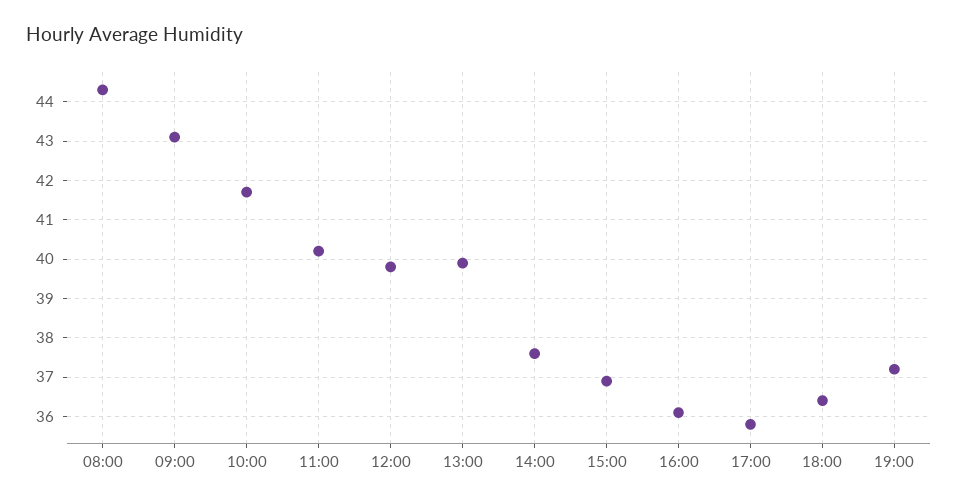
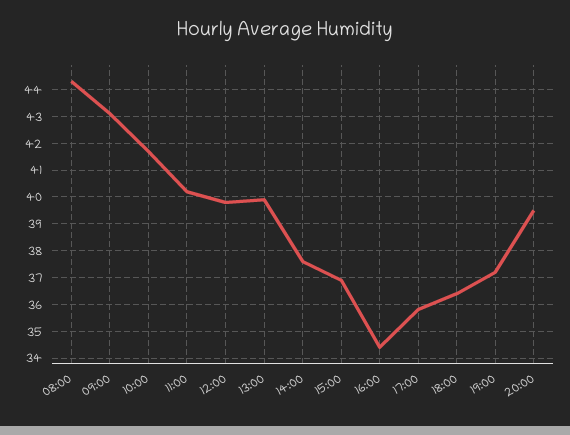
16:00: 36 -> 34.5
20:00: none -> 39.5

